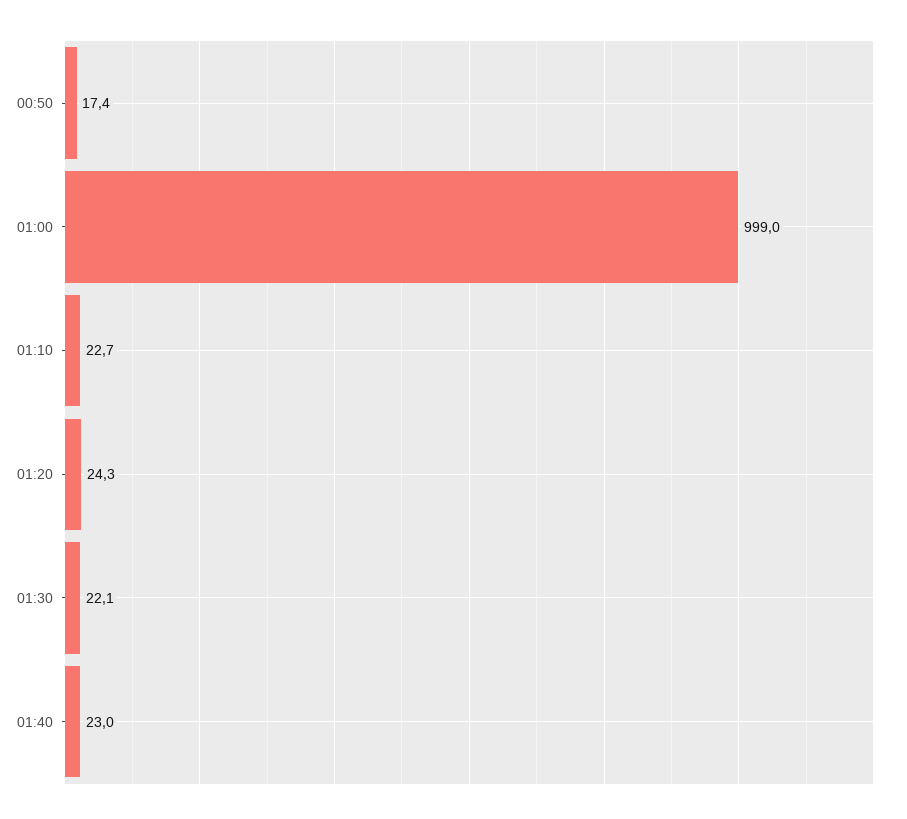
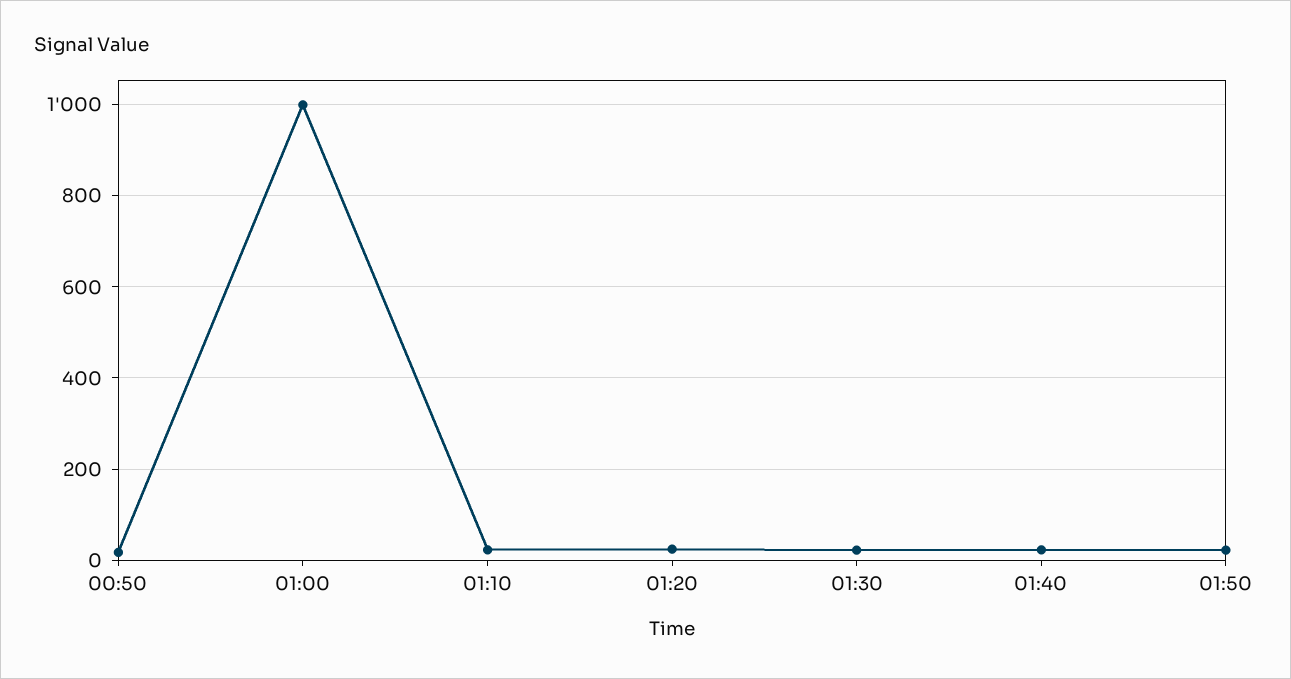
01:50: none -> 20

